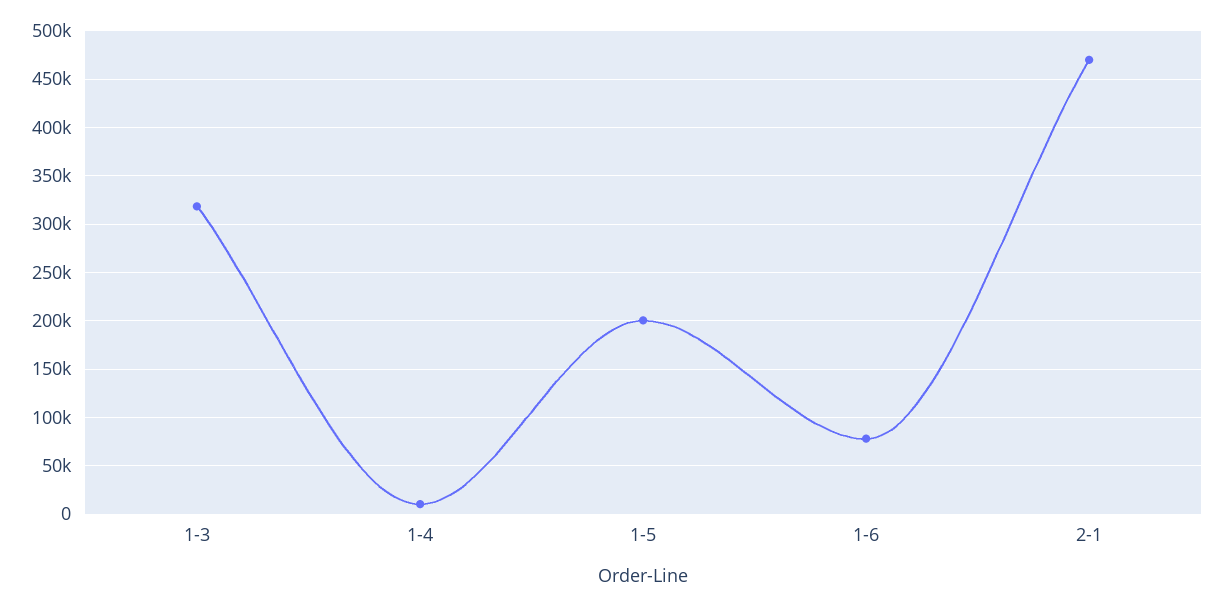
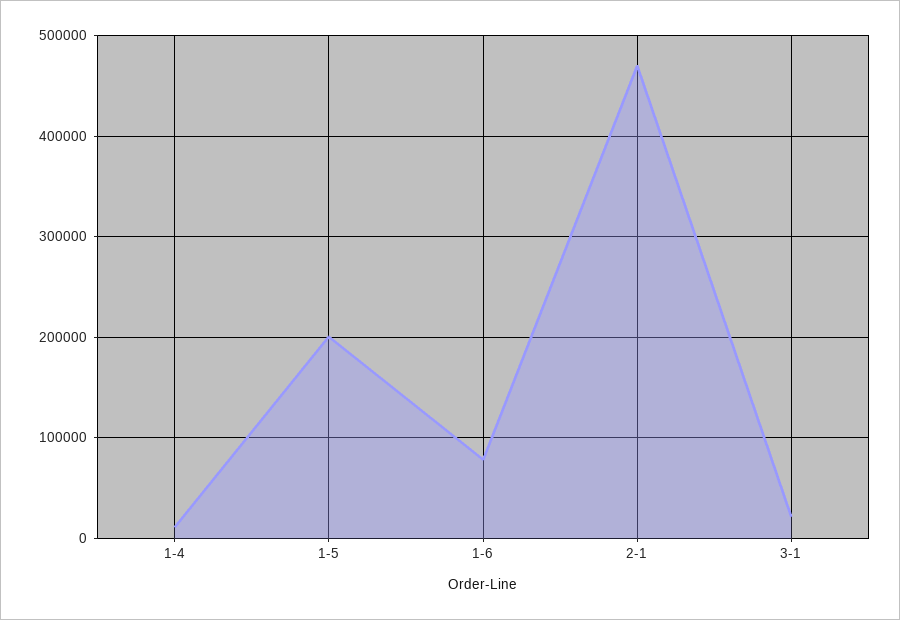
1-3: 320000 -> none
3-1: none -> 20000

